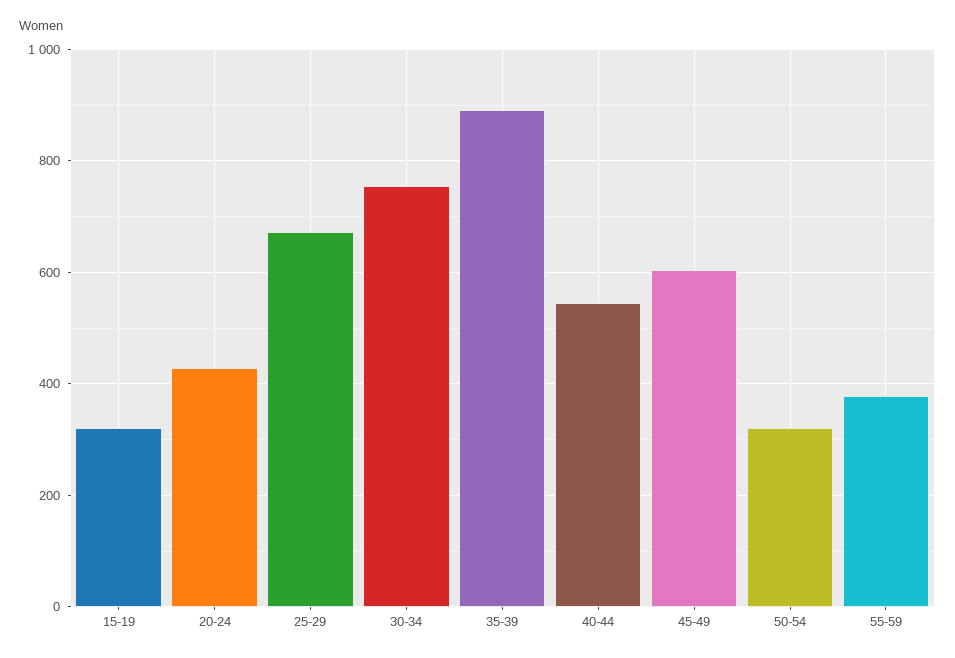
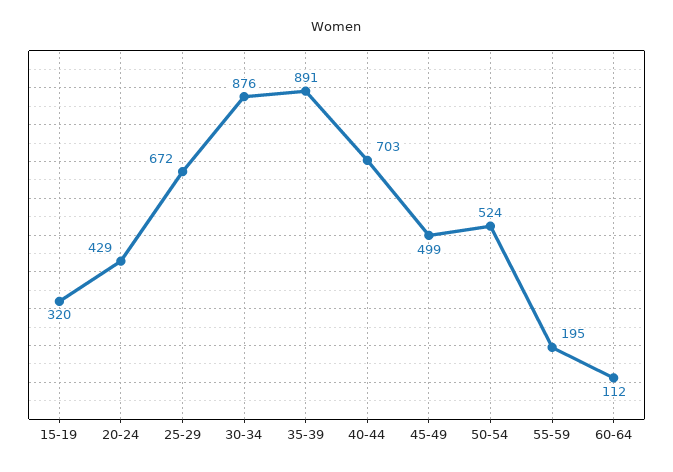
30-34: 760 -> 876
40-44: 540 -> 703
45-49: 600 -> 499
50-54: 320 -> 524
55-59: 380 -> 195
60-64: none -> 112

